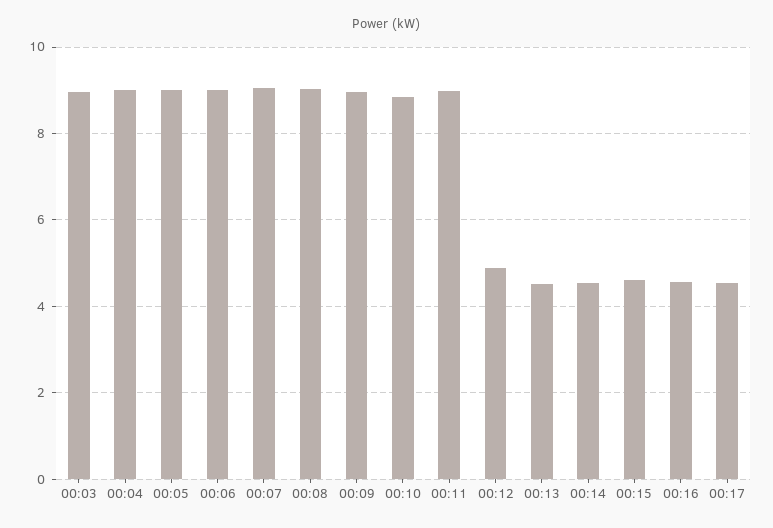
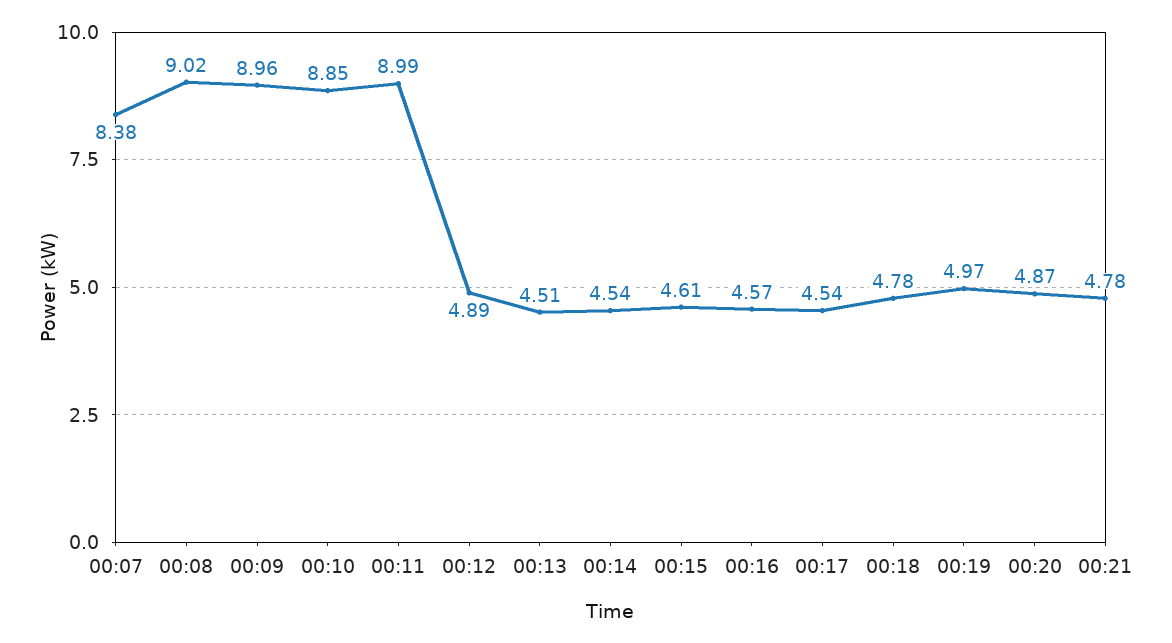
00:03: 9 -> none
00:04: 9 -> none
00:05: 9 -> none
00:06: 9 -> none
00:07: 9 -> 8.38
00:18: none -> 4.78
00:19: none -> 4.97
00:20: none -> 4.87
00:21: none -> 4.78

